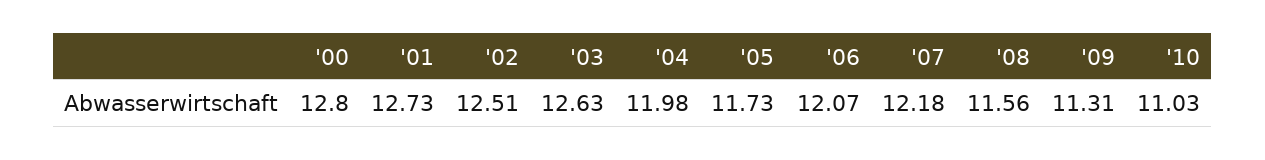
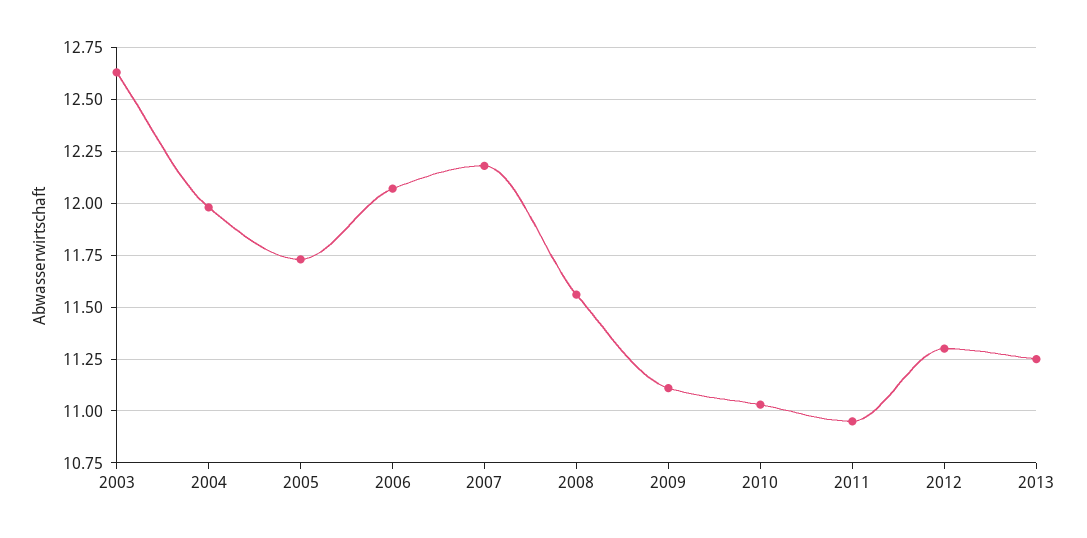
'00: 12.8 -> none
'01: 12.73 -> none
'02: 12.51 -> none
'09: 11.31 -> 11.1
2011: none -> 10.95
2012: none -> 11.3
2013: none -> 11.25

